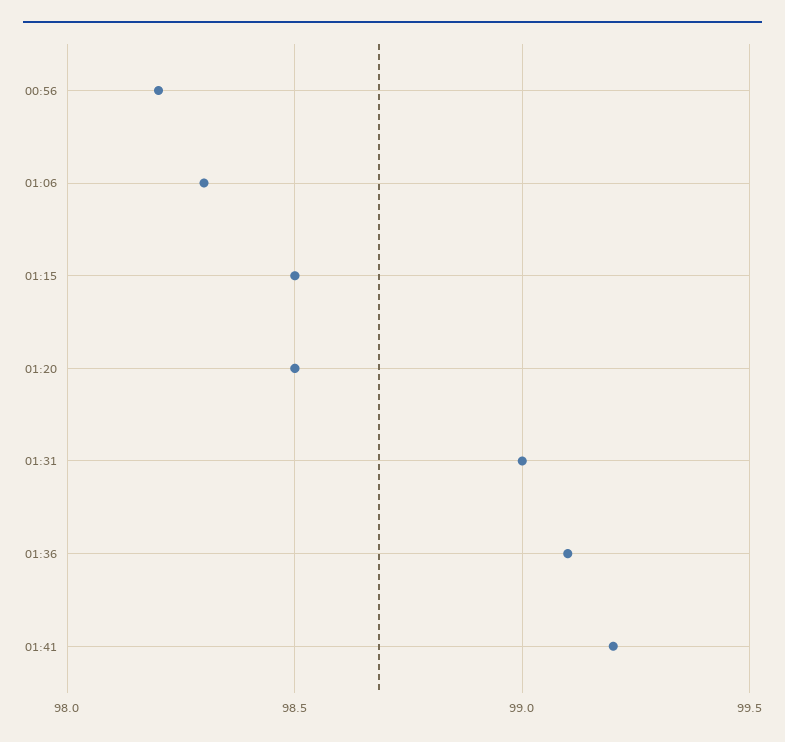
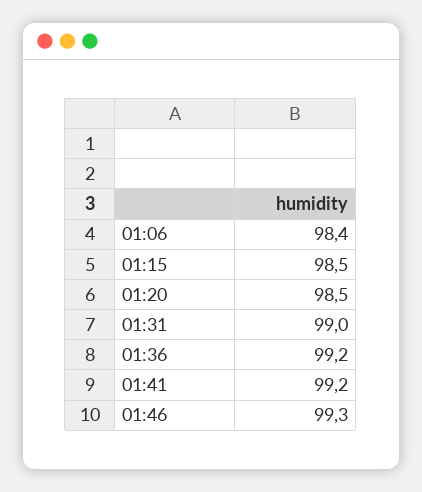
00:56: 98.2 -> none
01:06: 98.3 -> 98.4
01:36: 99.1 -> 99.2
01:46: none -> 99.3

